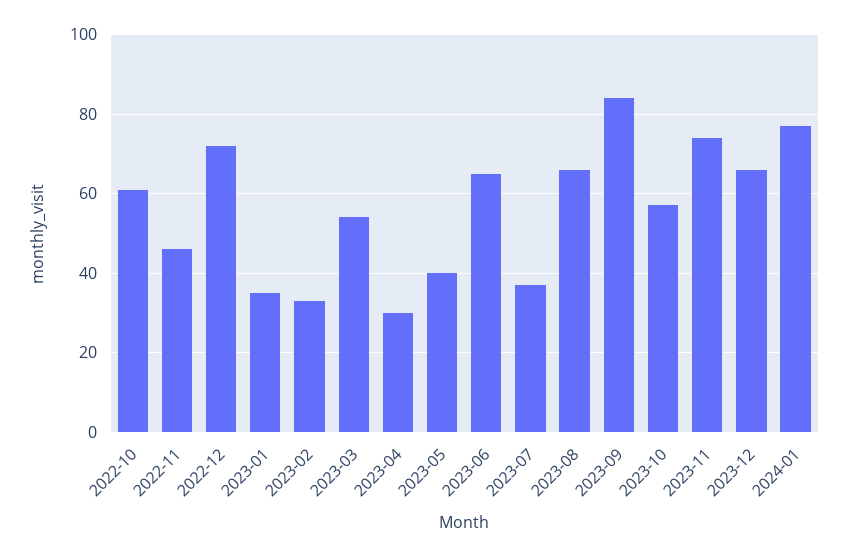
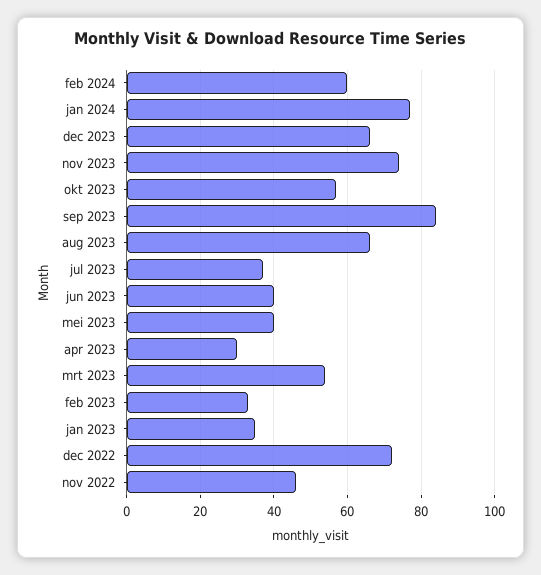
2022-10: 60 -> none
2023-06: 65 -> 40
feb 2024: none -> 60

